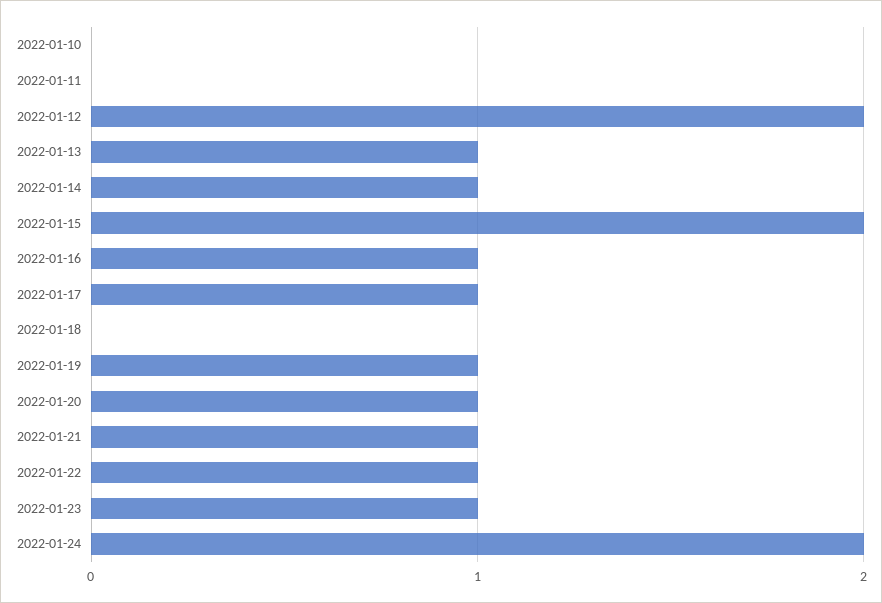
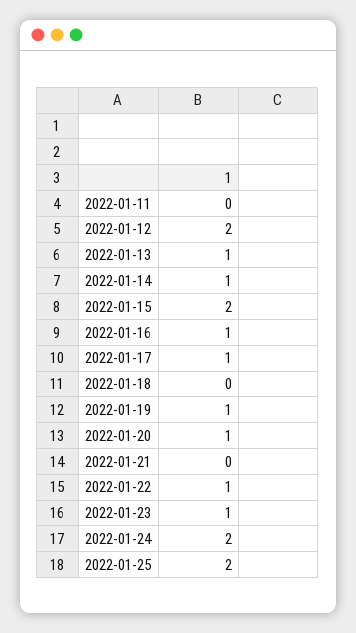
2022-01-10: 0 -> none
2022-01-21: 1 -> 0
2022-01-25: none -> 2

